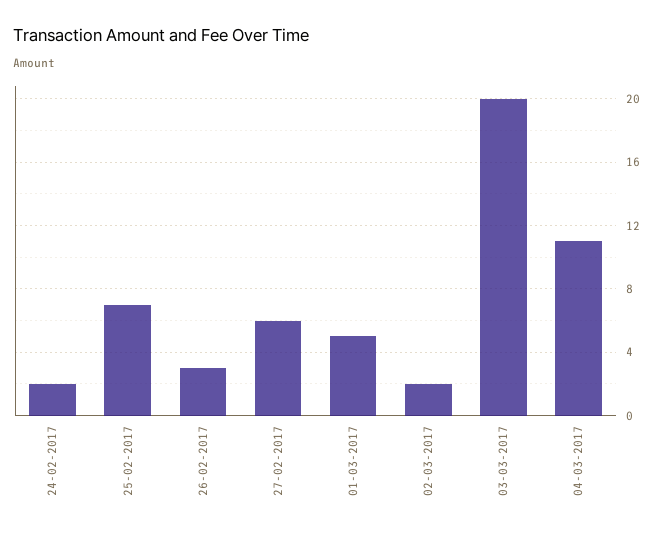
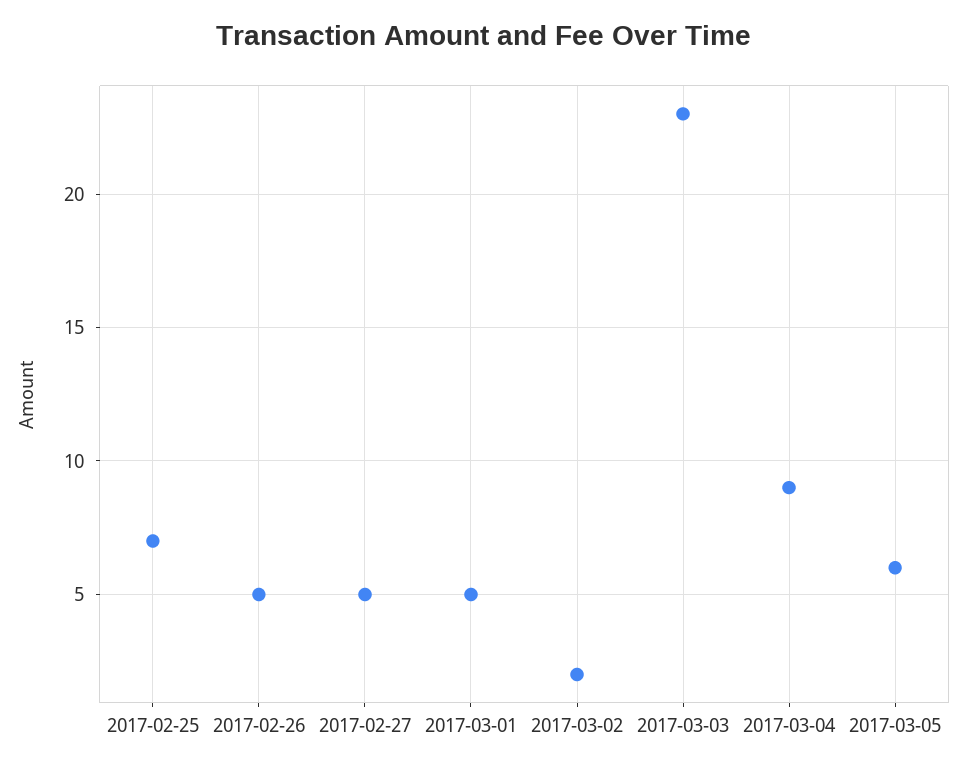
24-02-2017: 2 -> none
26-02-2017: 3 -> 5
27-02-2017: 6 -> 5
03-03-2017: 20 -> 23
04-03-2017: 11 -> 9
2017-03-05: none -> 6

